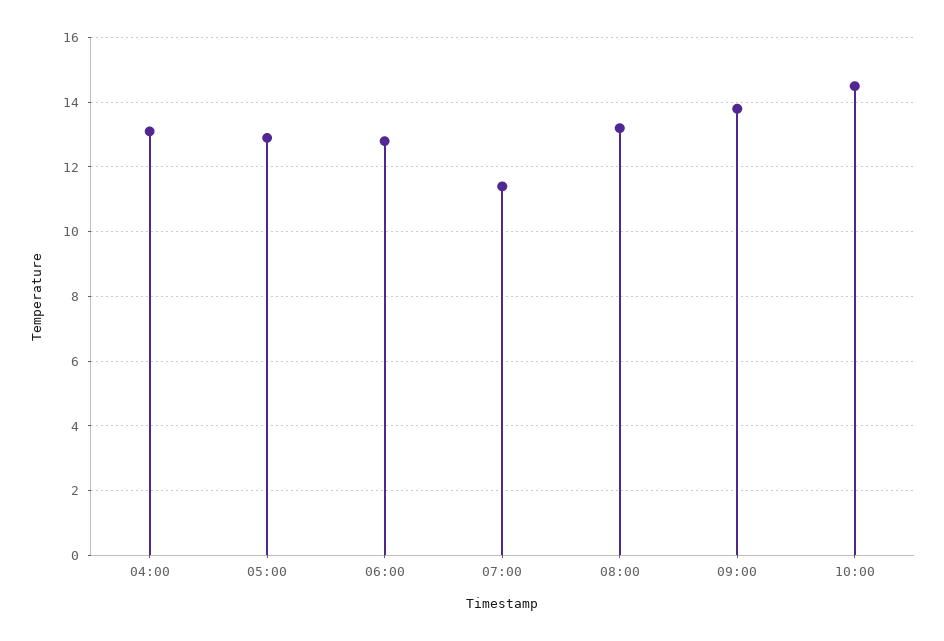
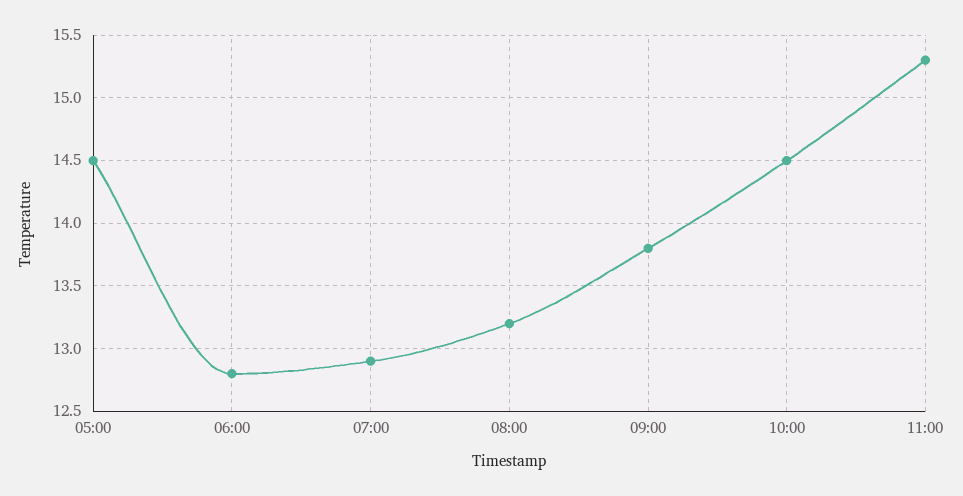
04:00: 13 -> none
05:00: 13 -> 14.5
07:00: 11.5 -> 12.9
11:00: none -> 15.3

